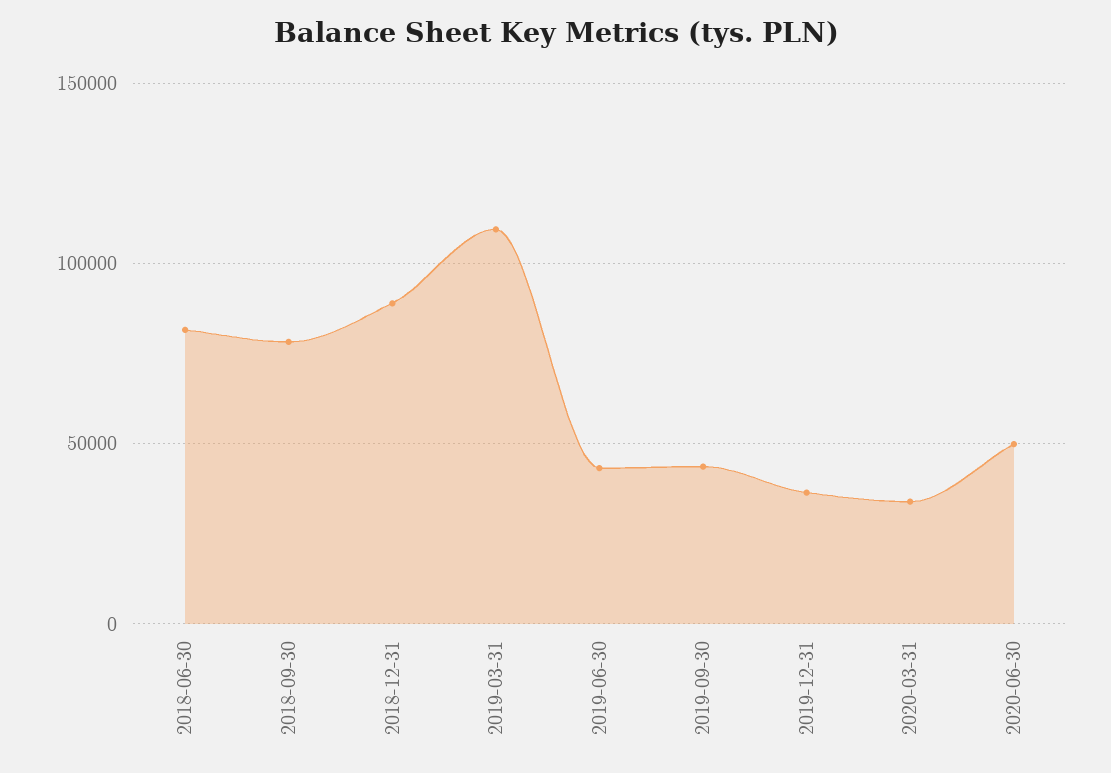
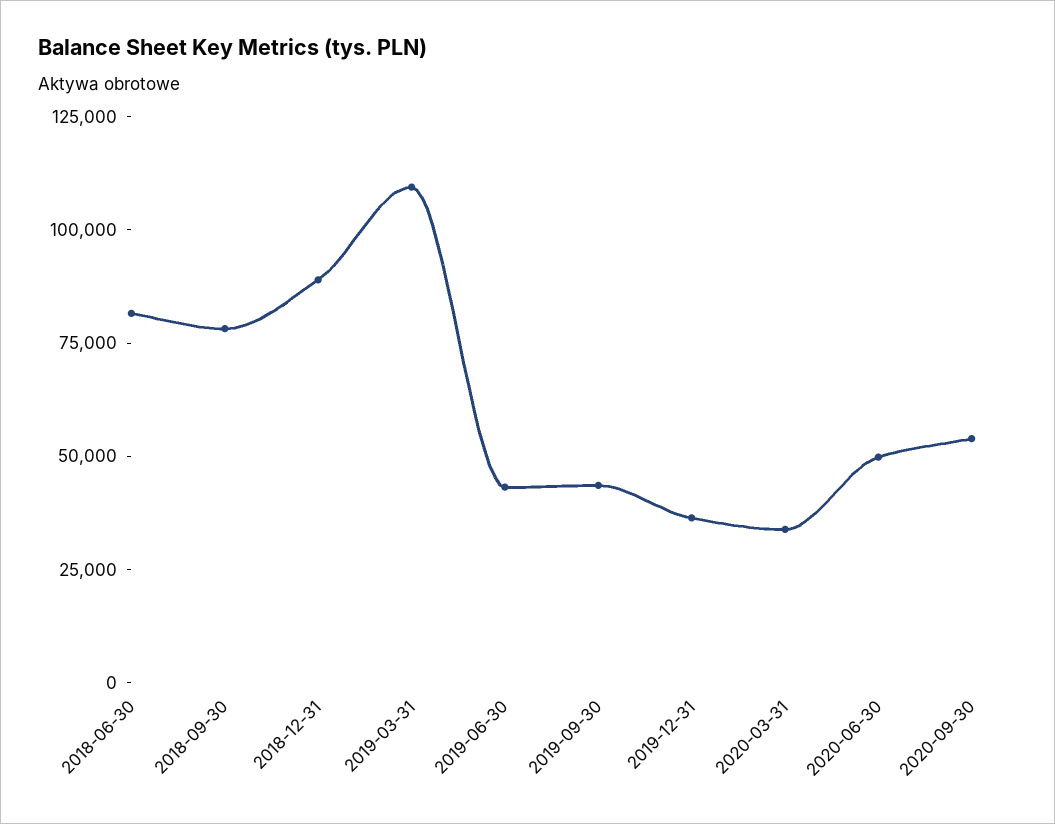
2020-09-30: none -> 55000

